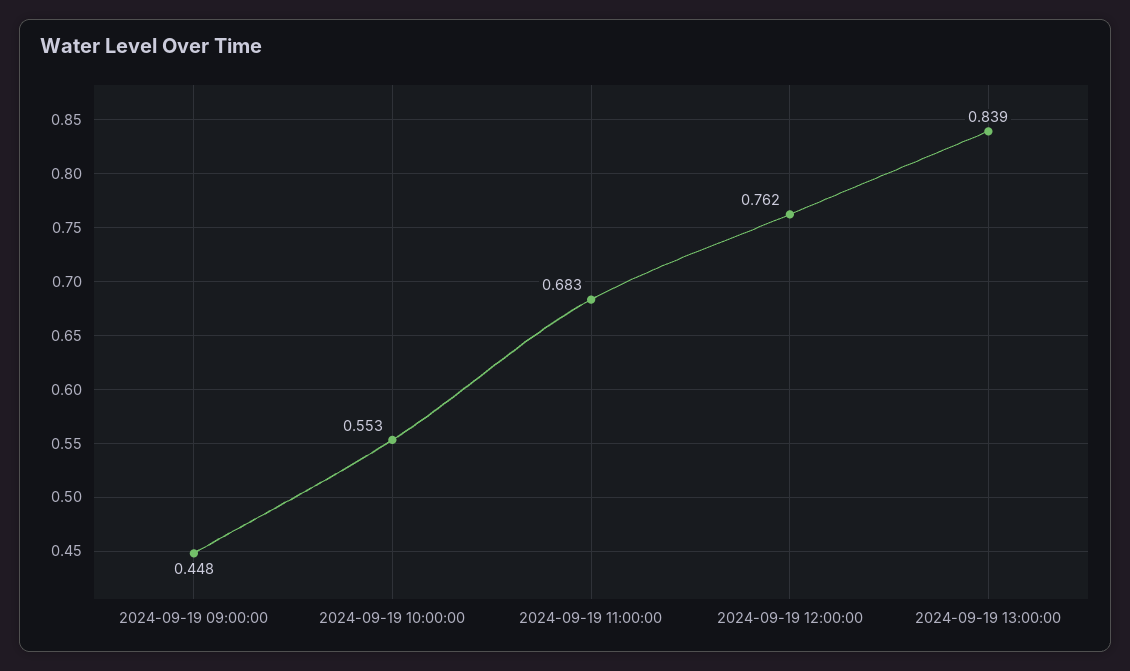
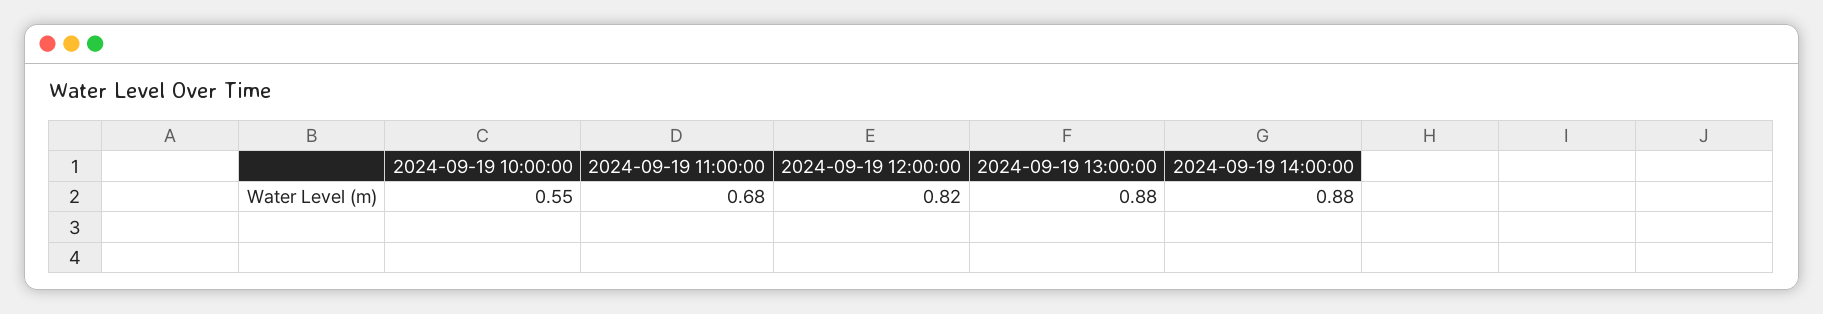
2024-09-19 09:00:00: 0.448 -> none
2024-09-19 12:00:00: 0.762 -> 0.82
2024-09-19 13:00:00: 0.839 -> 0.88
2024-09-19 14:00:00: none -> 0.88

